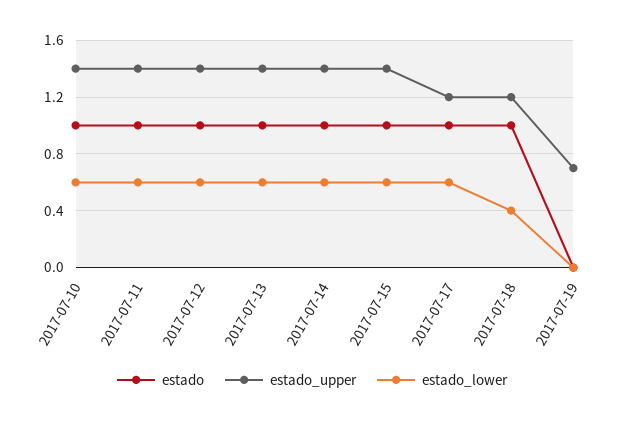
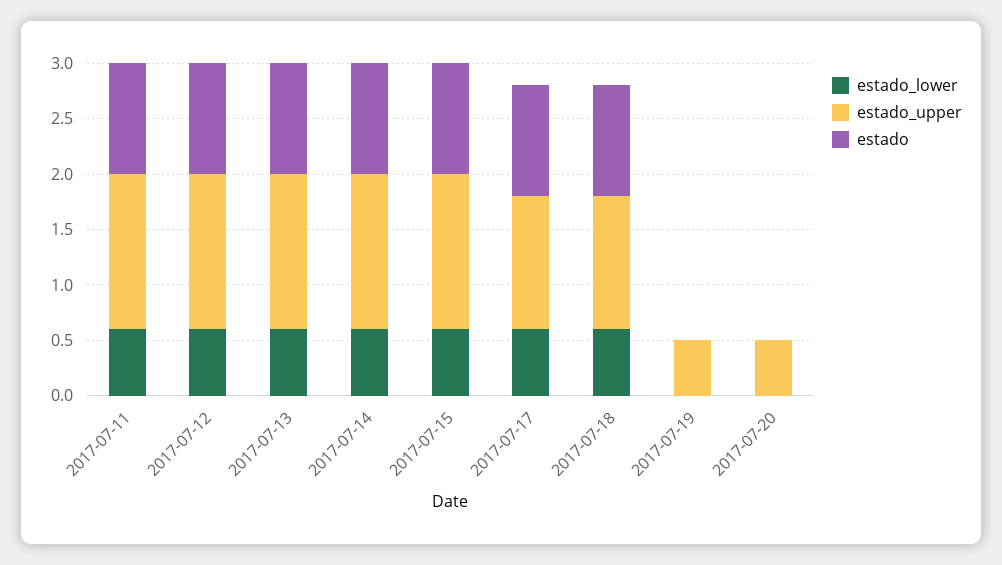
estado, 2017-07-10: 1 -> none
estado_upper, 2017-07-10: 1.4 -> none
estado_lower, 2017-07-10: 0.6 -> none
estado_lower, 2017-07-18: 0.4 -> 0.6
estado_upper, 2017-07-19: 0.7 -> 0.5
estado_lower, 2017-07-20: none -> 0
estado_upper, 2017-07-20: none -> 0.5
estado, 2017-07-20: none -> 0

